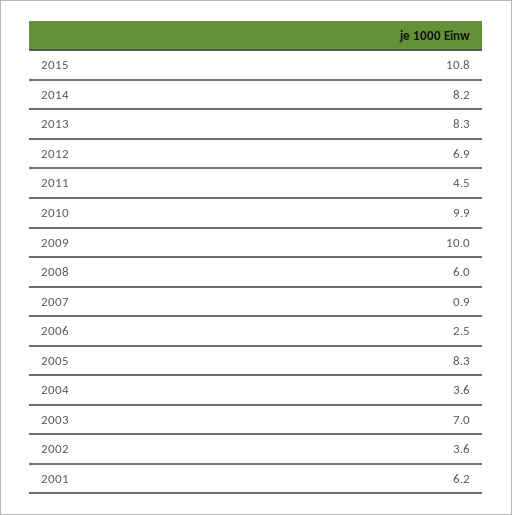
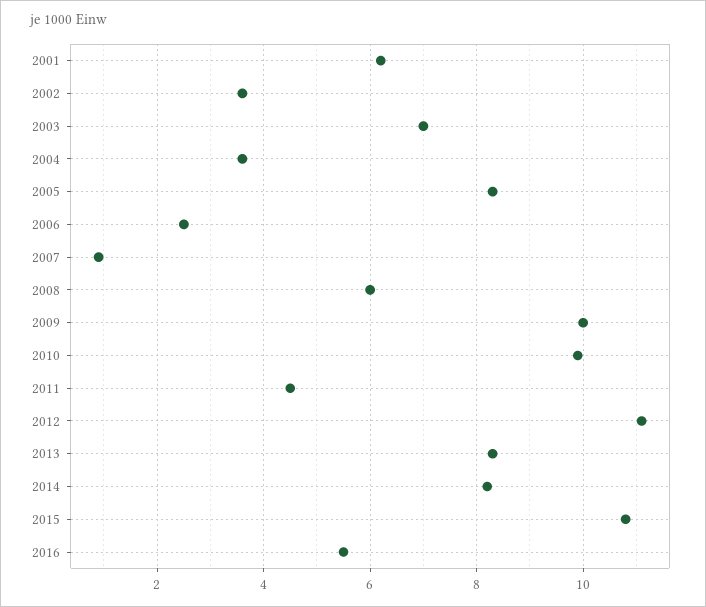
2012: 6.9 -> 11
2016: none -> 5.5

